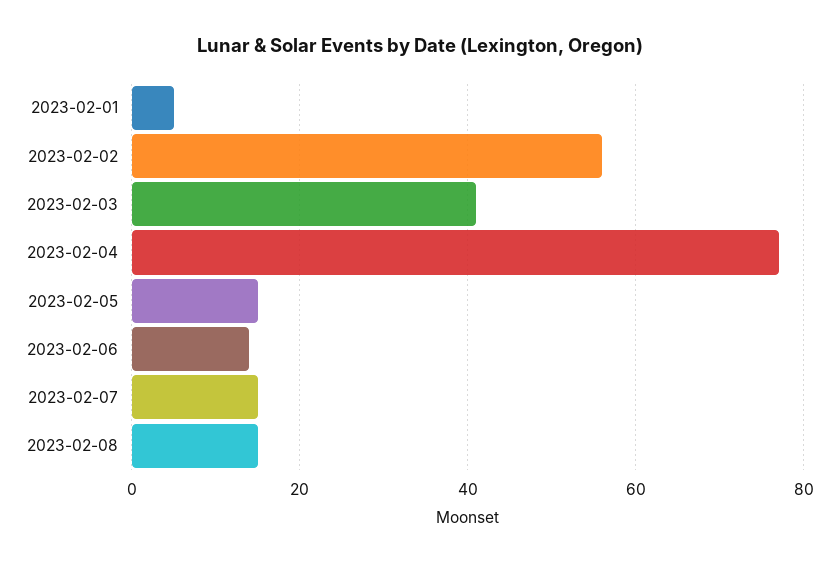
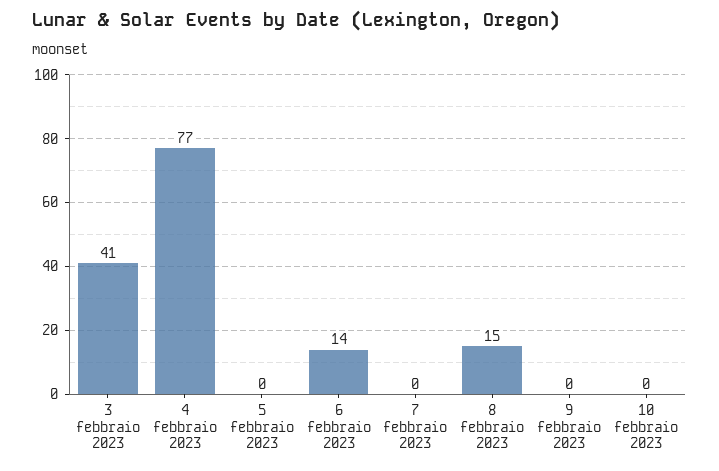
2023-02-01: 5 -> none
2023-02-02: 55 -> none
2023-02-05: 15 -> 0
2023-02-07: 15 -> 0
9 febbraio 2023: none -> 0
10 febbraio 2023: none -> 0

